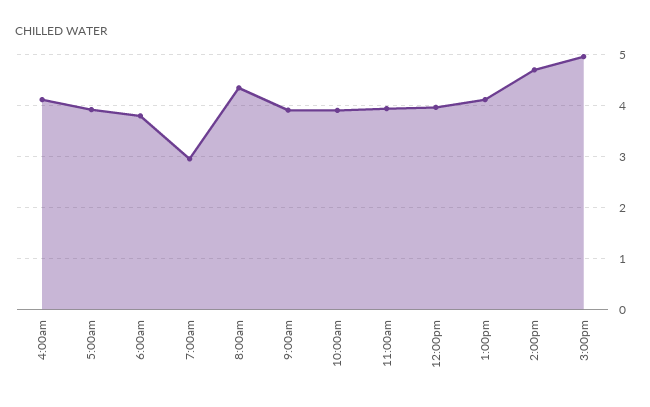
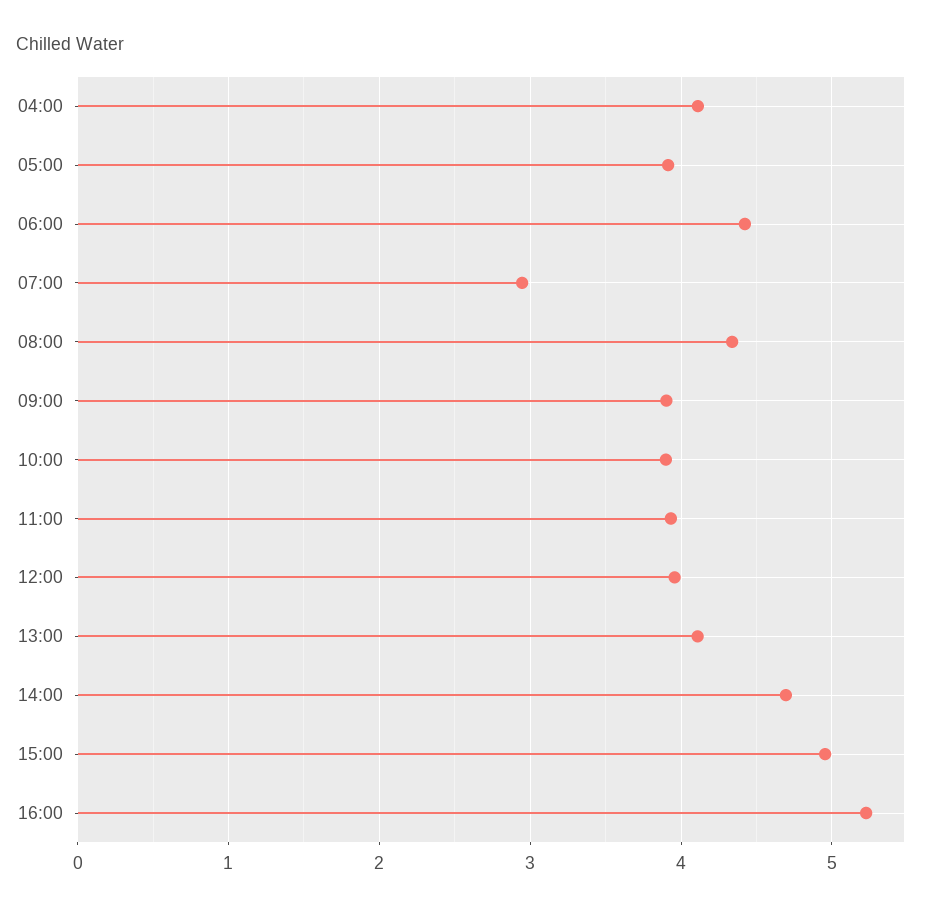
6:00am: 3.8 -> 4.4
16:00: none -> 5.2

